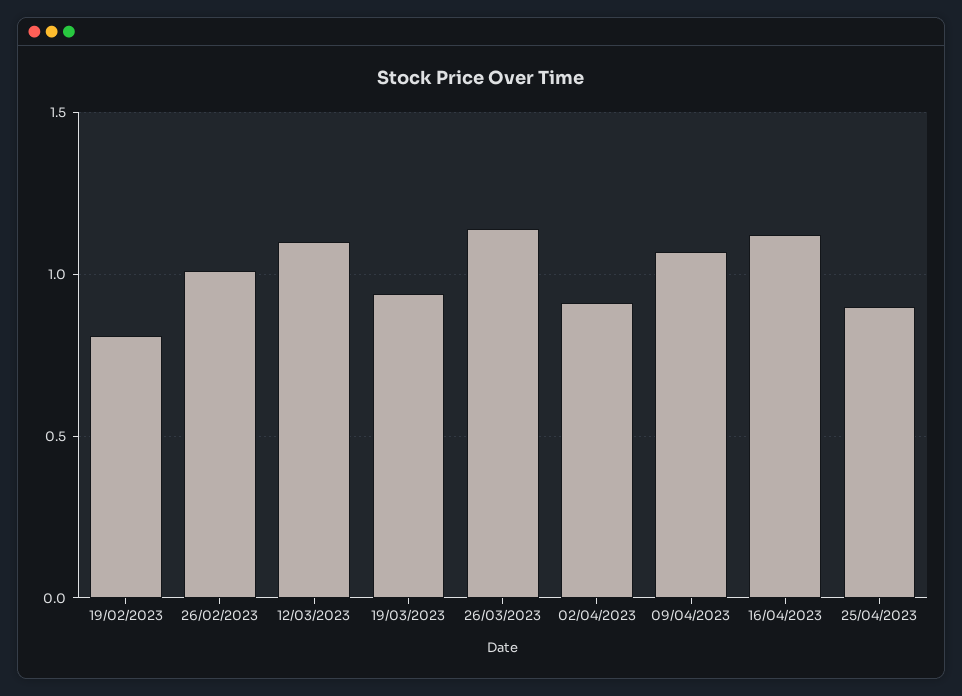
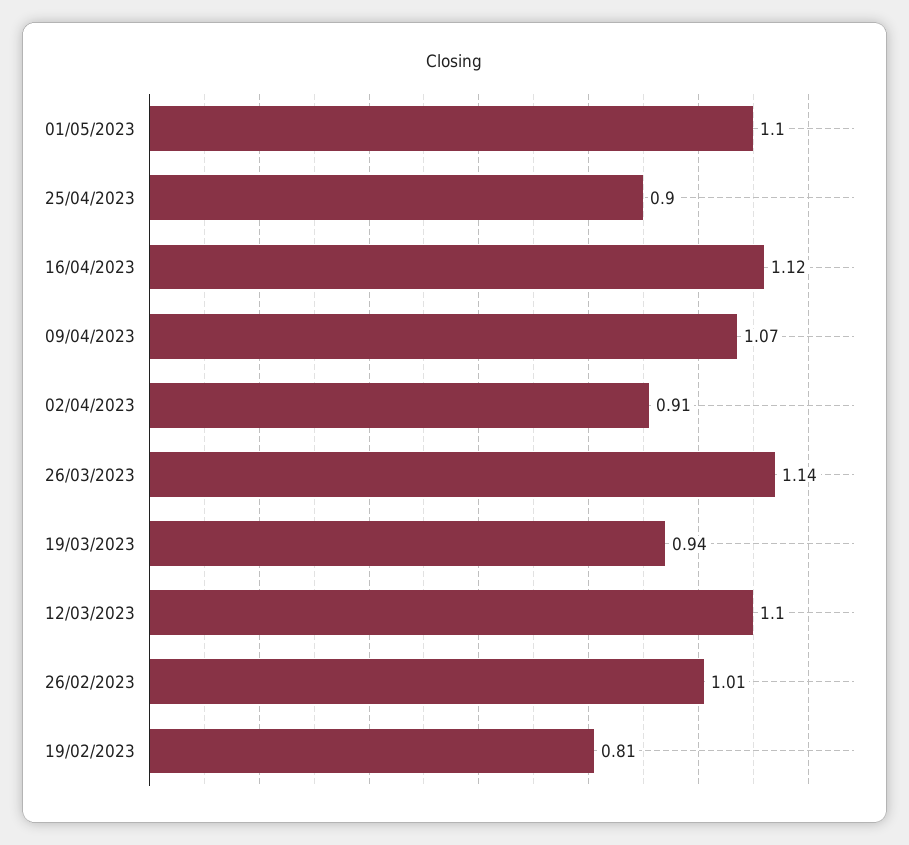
01/05/2023: none -> 1.1

